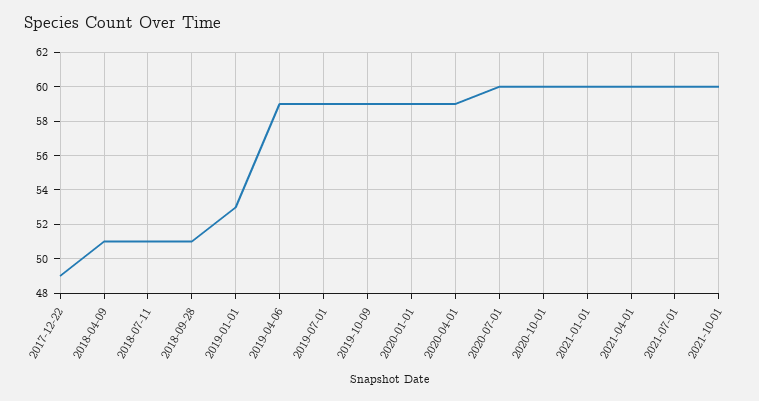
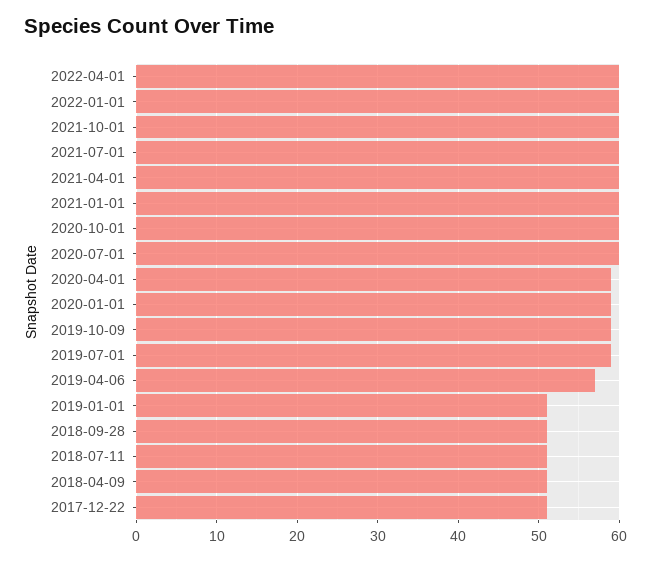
2017-12-22: 49 -> 51
2019-01-01: 53 -> 51
2019-04-06: 59 -> 57
2022-04-01: none -> 60
2022-01-01: none -> 60

